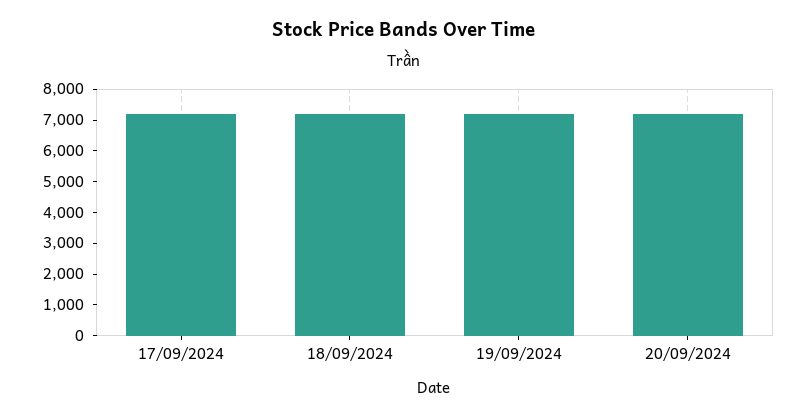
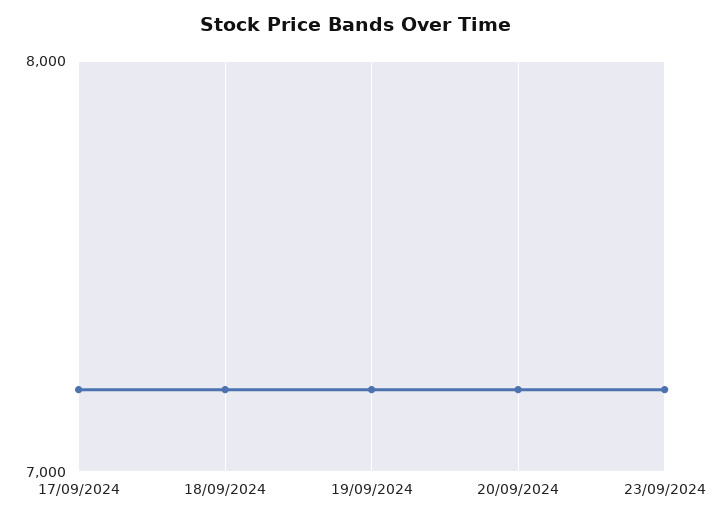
23/09/2024: none -> 7200

